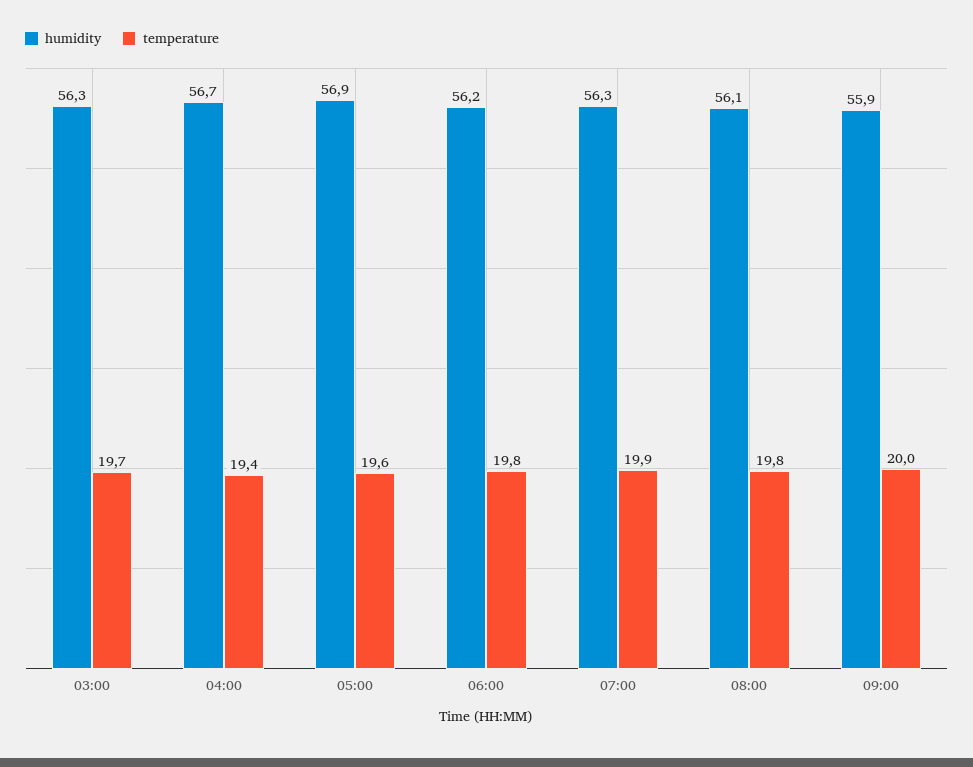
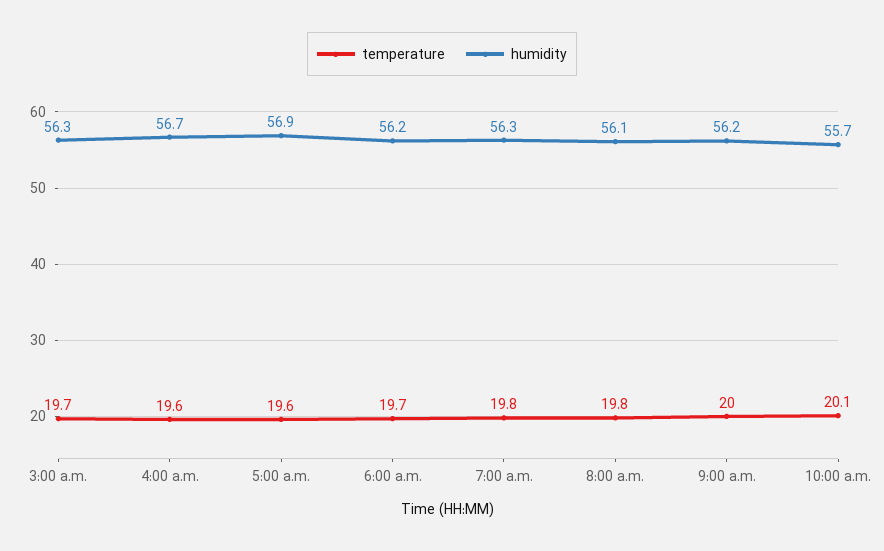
temperature, 04:00: 19.4 -> 19.6
temperature, 06:00: 19.8 -> 19.7
temperature, 07:00: 19.9 -> 19.8
humidity, 09:00: 55.9 -> 56.2
temperature, 10:00 a.m.: none -> 20.1
humidity, 10:00 a.m.: none -> 55.7

